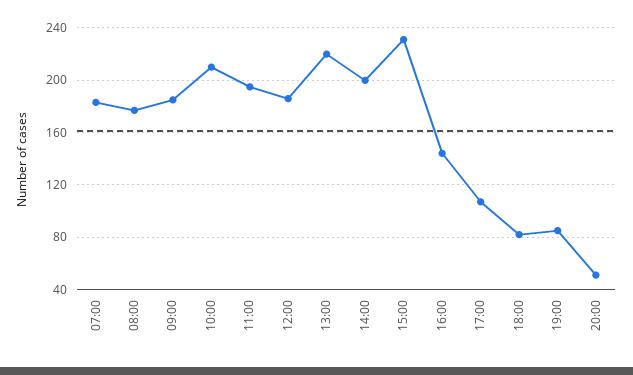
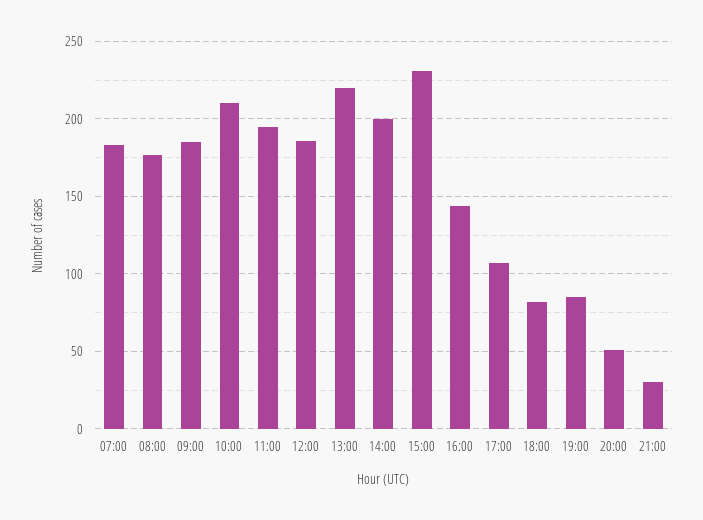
21:00: none -> 30

